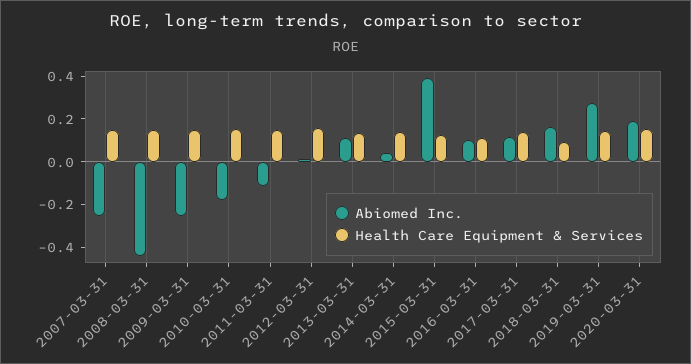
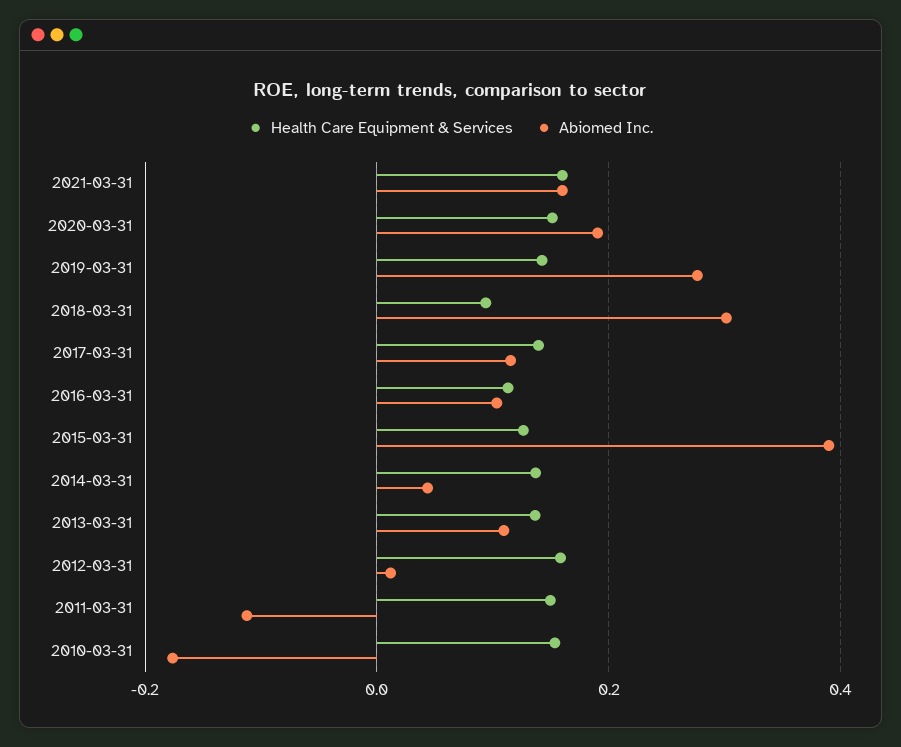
Abiomed Inc., 2007-03-31: -0.25 -> none
Health Care Equipment & Services, 2007-03-31: 0.15 -> none
Abiomed Inc., 2008-03-31: -0.45 -> none
Health Care Equipment & Services, 2008-03-31: 0.15 -> none
Abiomed Inc., 2009-03-31: -0.25 -> none
Health Care Equipment & Services, 2009-03-31: 0.15 -> none
Abiomed Inc., 2018-03-31: 0.15 -> 0.3
Health Care Equipment & Services, 2021-03-31: none -> 0.16
Abiomed Inc., 2021-03-31: none -> 0.16

